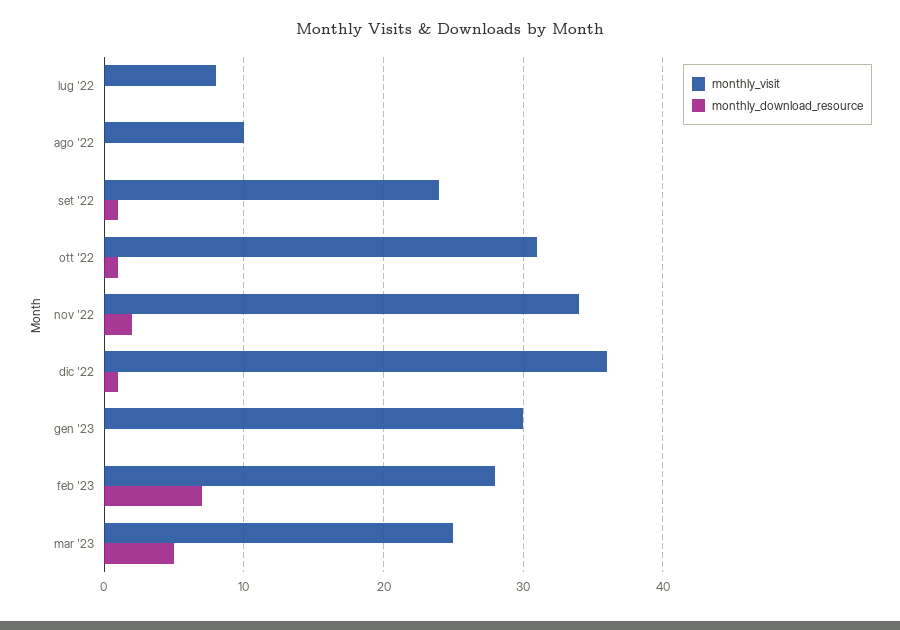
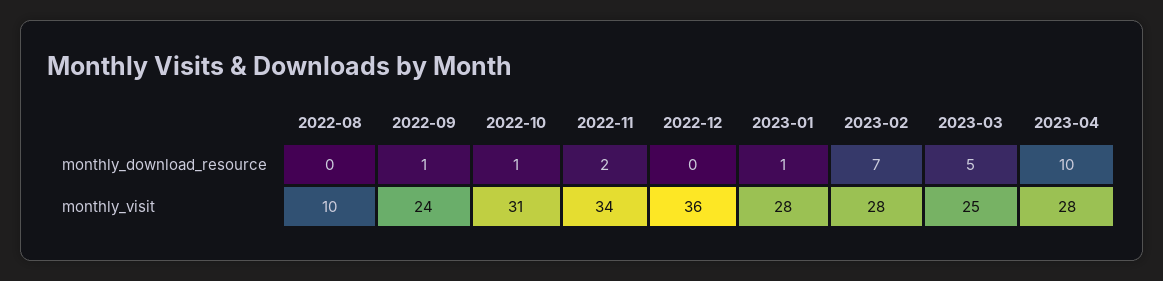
monthly_visit, lug '22: 8 -> none
monthly_download_resource, lug '22: 0 -> none
monthly_download_resource, dic '22: 1 -> 0
monthly_visit, gen '23: 30 -> 28
monthly_download_resource, gen '23: 0 -> 1
monthly_download_resource, 2023-04: none -> 10
monthly_visit, 2023-04: none -> 28

